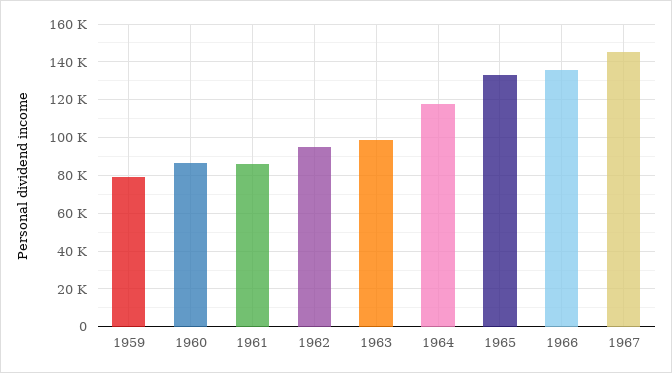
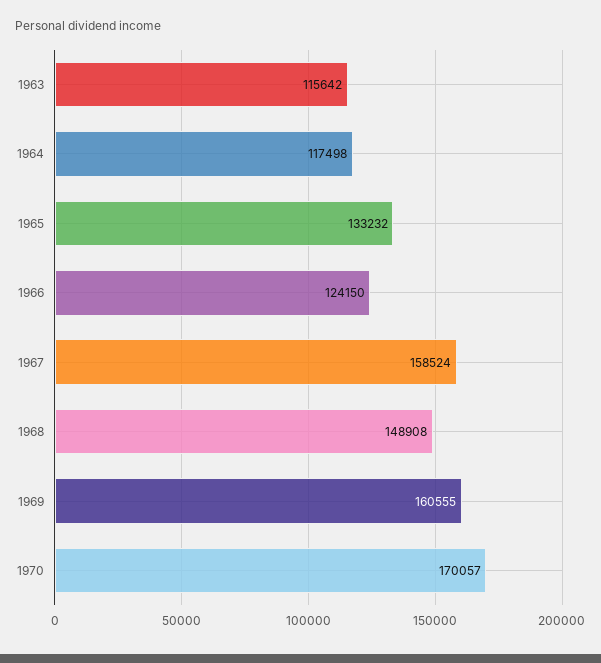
1959: 80000 -> none
1960: 85000 -> none
1961: 85000 -> none
1962: 95000 -> none
1963: 100000 -> 115642
1966: 135000 -> 124150
1967: 145000 -> 158524
1968: none -> 148908
1969: none -> 160555
1970: none -> 170057

